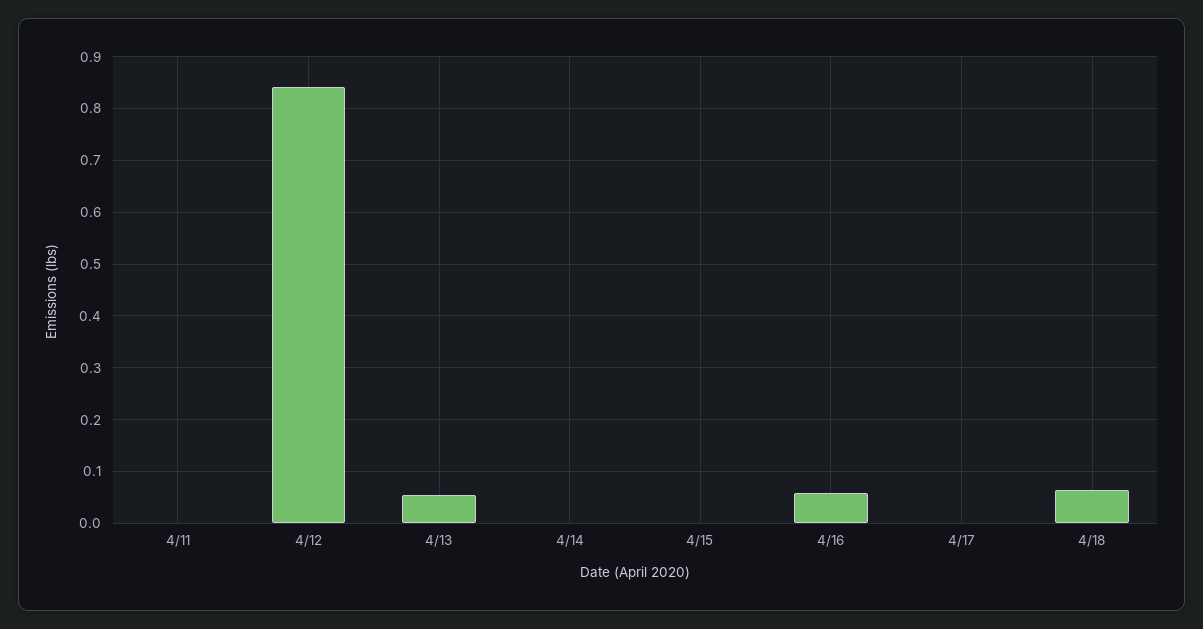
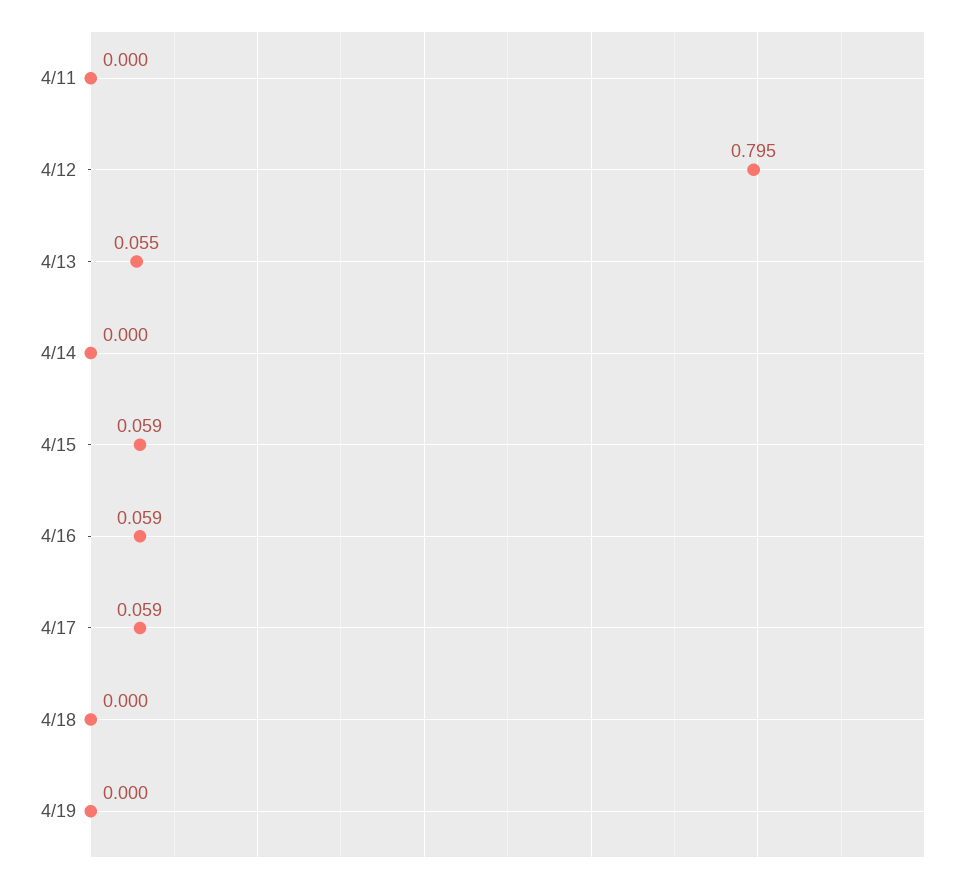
4/12: 0.84 -> 0.795
4/15: 0 -> 0.059
4/17: 0 -> 0.059
4/18: 0.06 -> 0
4/19: none -> 0

